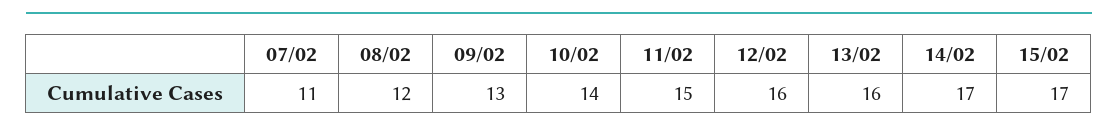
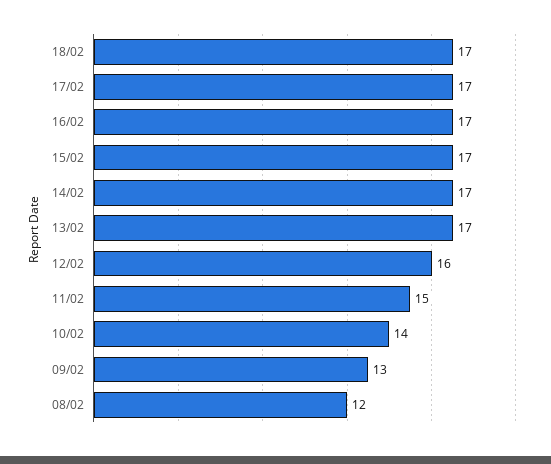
07/02: 11 -> none
13/02: 16 -> 17
18/02: none -> 17
17/02: none -> 17
16/02: none -> 17

